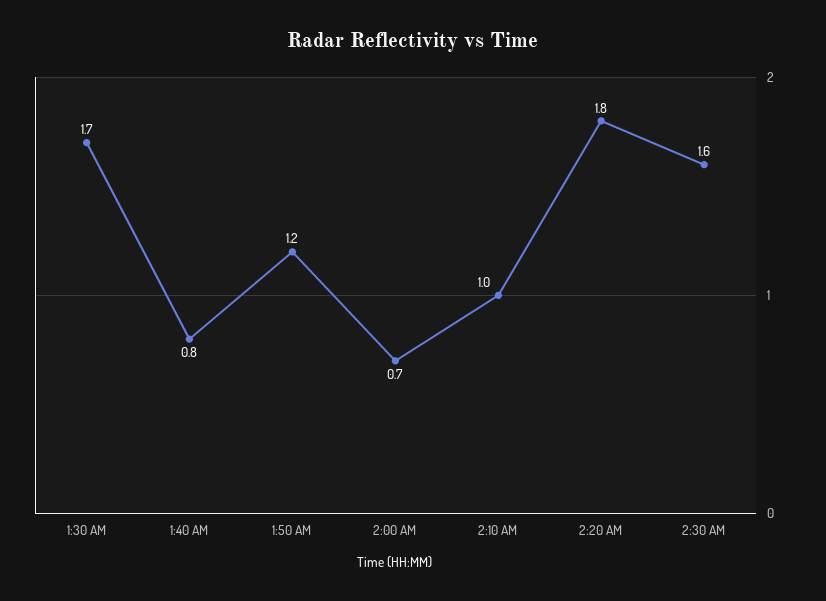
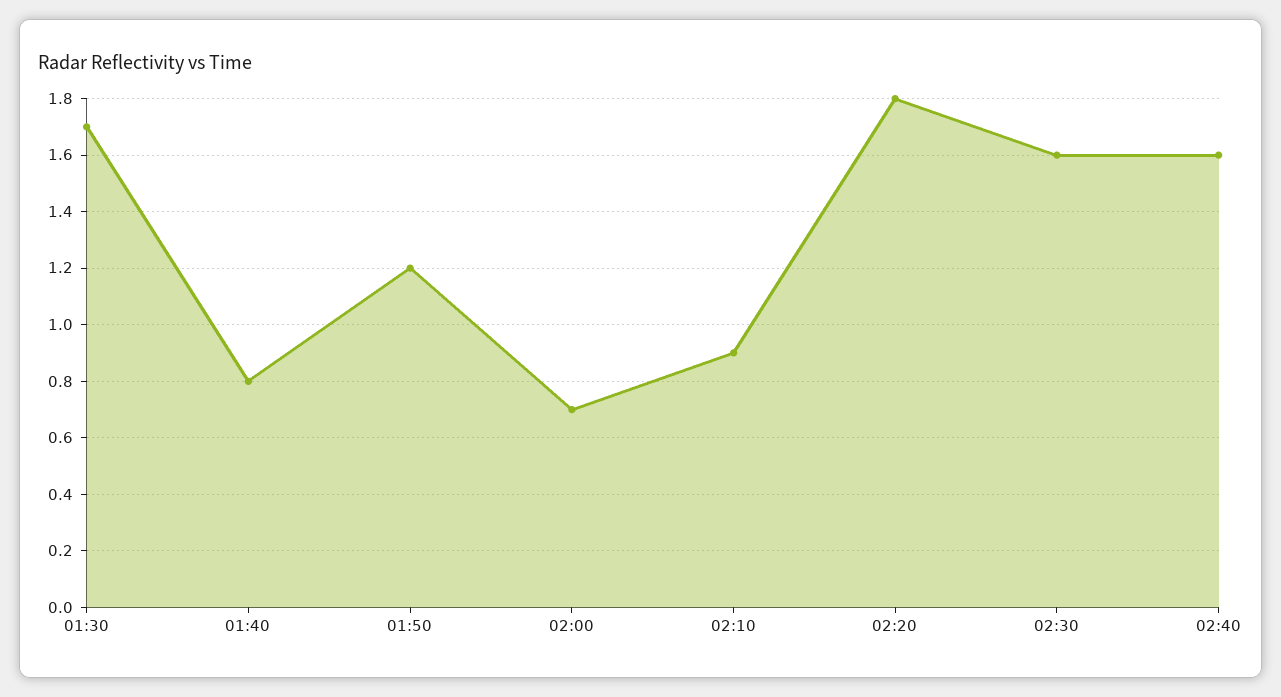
2:10 AM: 1 -> 0.9
02:40: none -> 1.6

